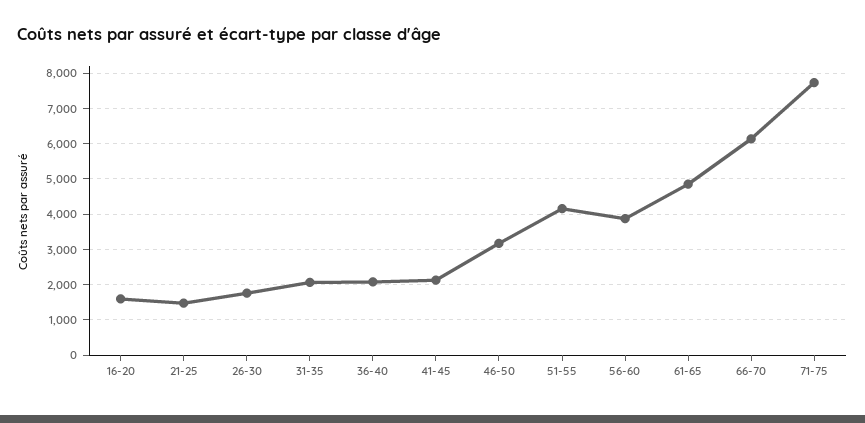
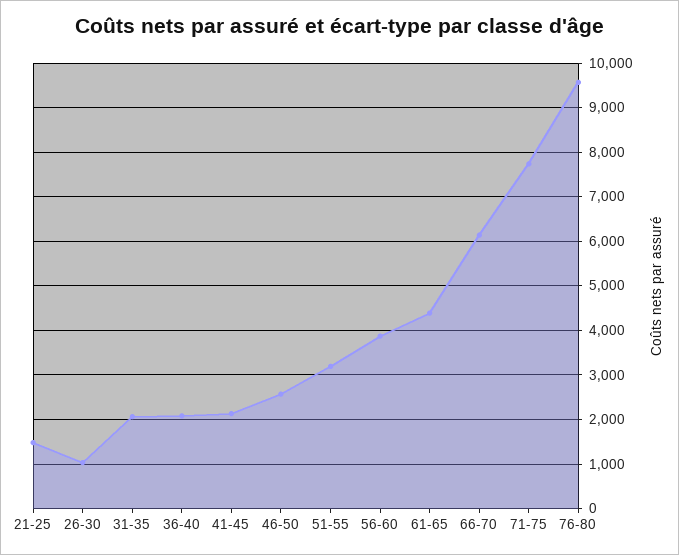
16-20: 1600 -> none
26-30: 1800 -> 1000
46-50: 3200 -> 2600
51-55: 4200 -> 3200
61-65: 4800 -> 4400
76-80: none -> 9600

